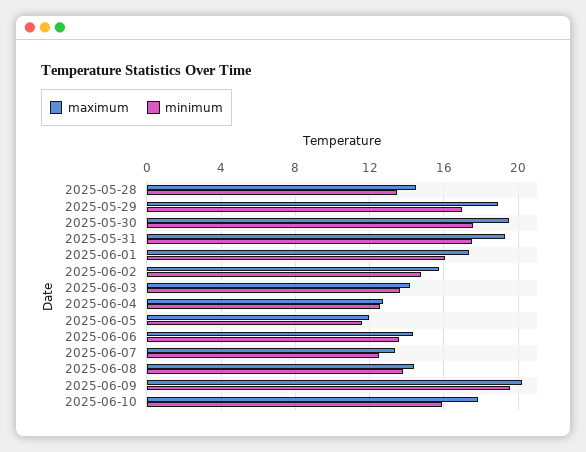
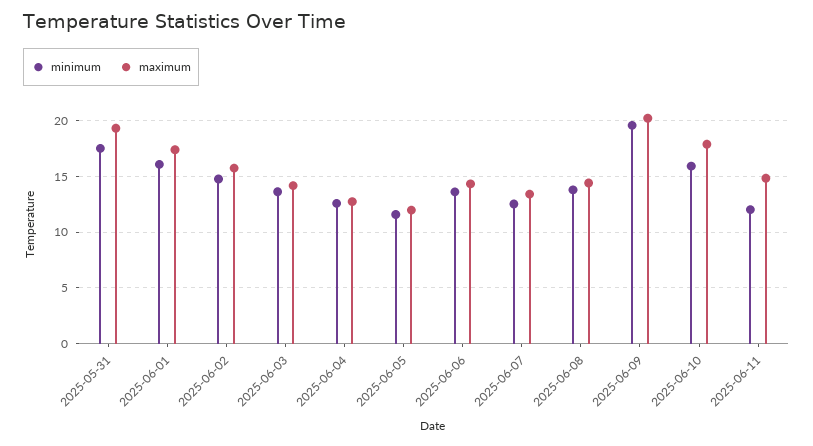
maximum, 2025-05-28: 14.5 -> none
minimum, 2025-05-28: 13.5 -> none
maximum, 2025-05-29: 19 -> none
minimum, 2025-05-29: 17 -> none
maximum, 2025-05-30: 19.5 -> none
minimum, 2025-05-30: 17.5 -> none
minimum, 2025-06-11: none -> 12
maximum, 2025-06-11: none -> 15

